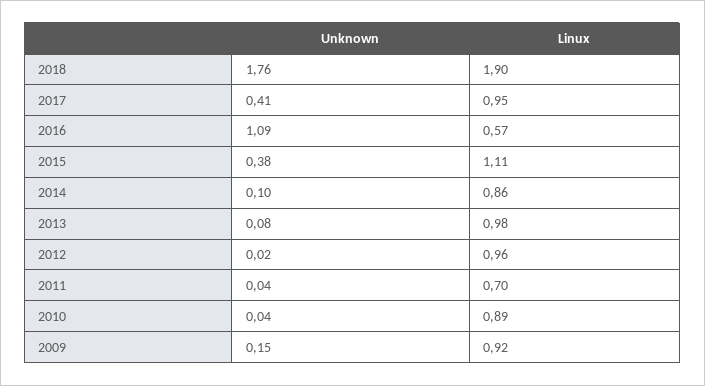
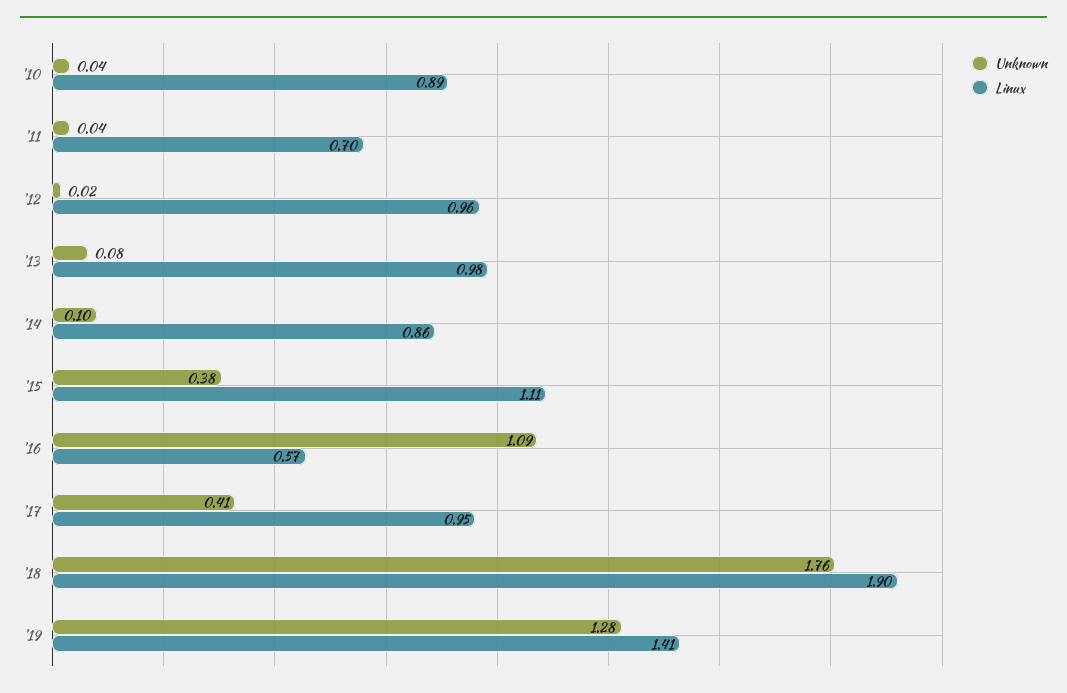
Unknown, 2009: 0.15 -> none
Linux, 2009: 0.92 -> none
Unknown, '19: none -> 1.28
Linux, '19: none -> 1.41

